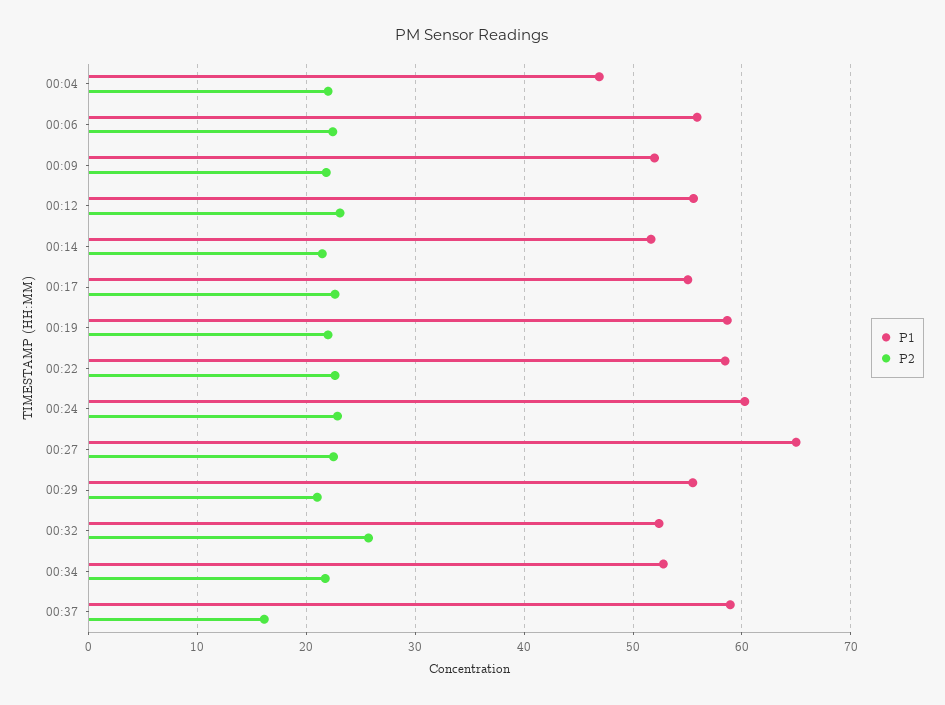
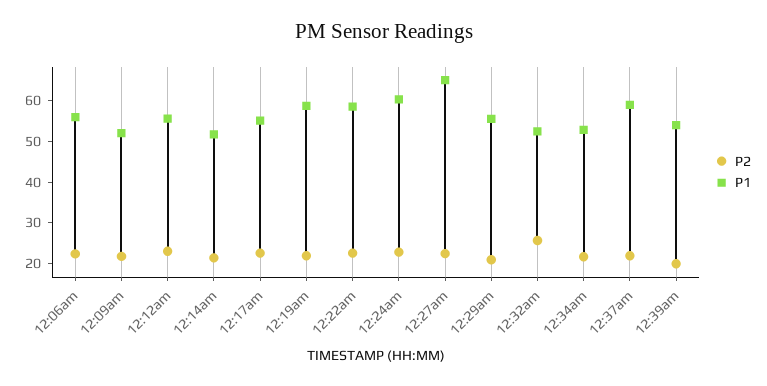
P1, 00:04: 47 -> none
P2, 00:04: 22 -> none
P2, 00:37: 16 -> 22
P2, 12:39am: none -> 20
P1, 12:39am: none -> 54

